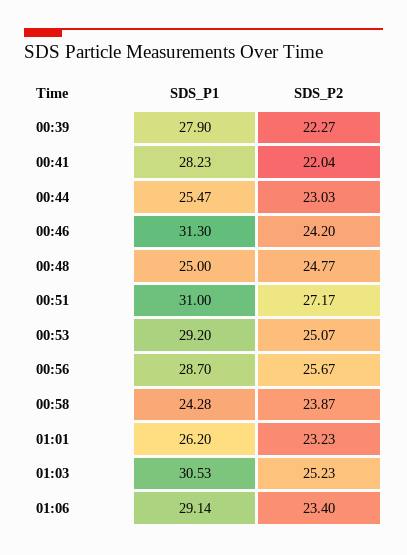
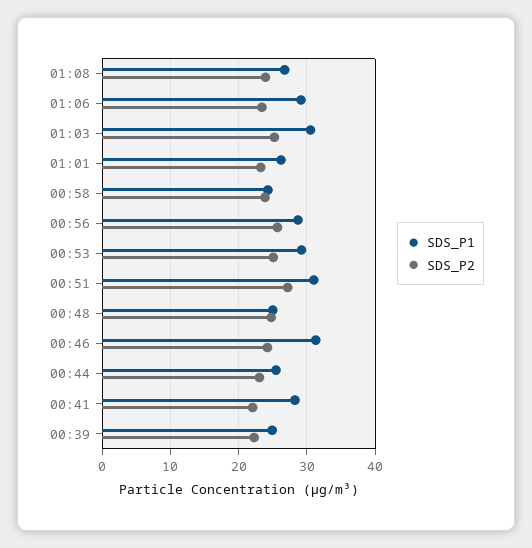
SDS_P1, 00:39: 27.9 -> 25
SDS_P1, 01:08: none -> 27
SDS_P2, 01:08: none -> 24

